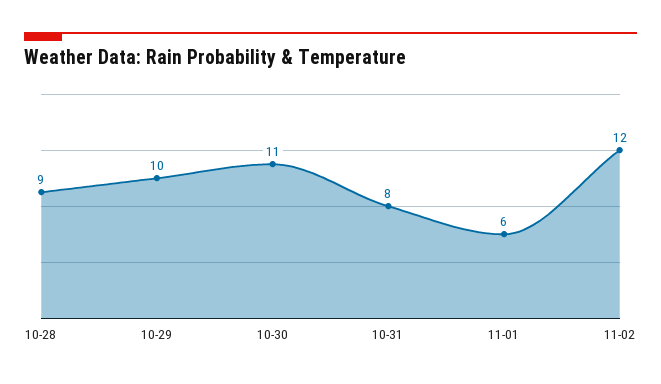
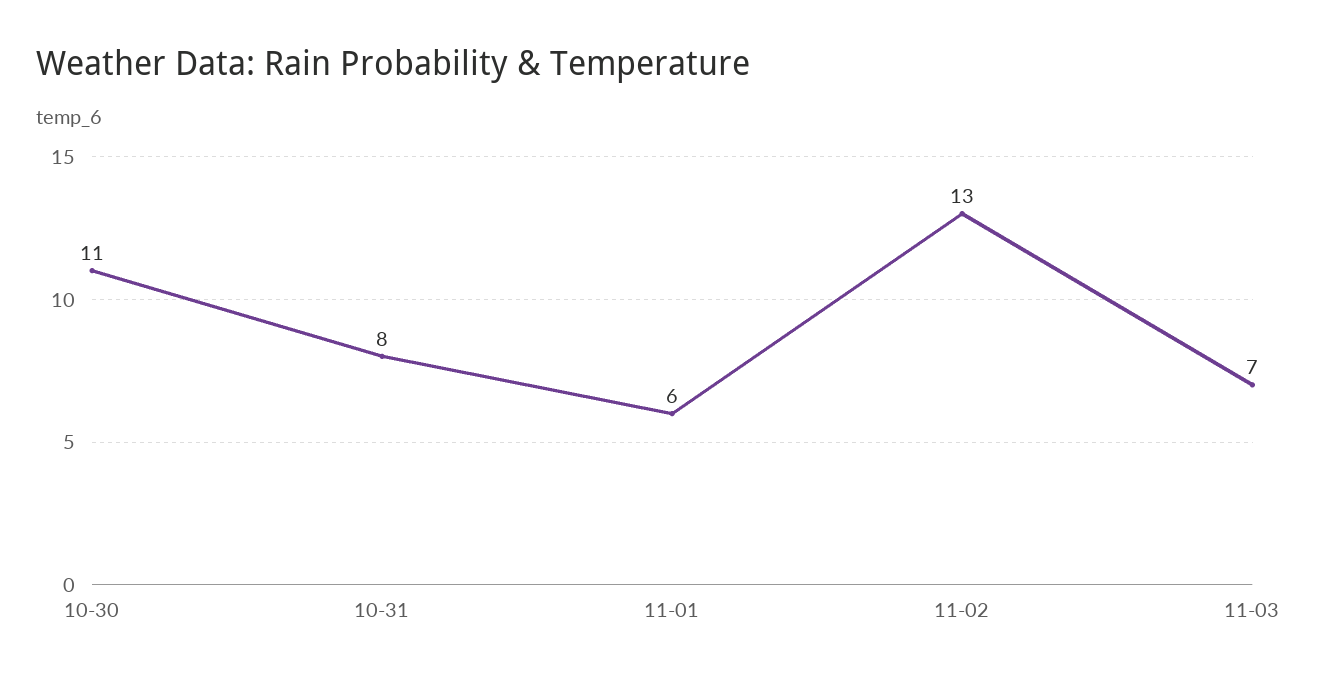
10-28: 9 -> none
10-29: 10 -> none
11-02: 12 -> 13
11-03: none -> 7

